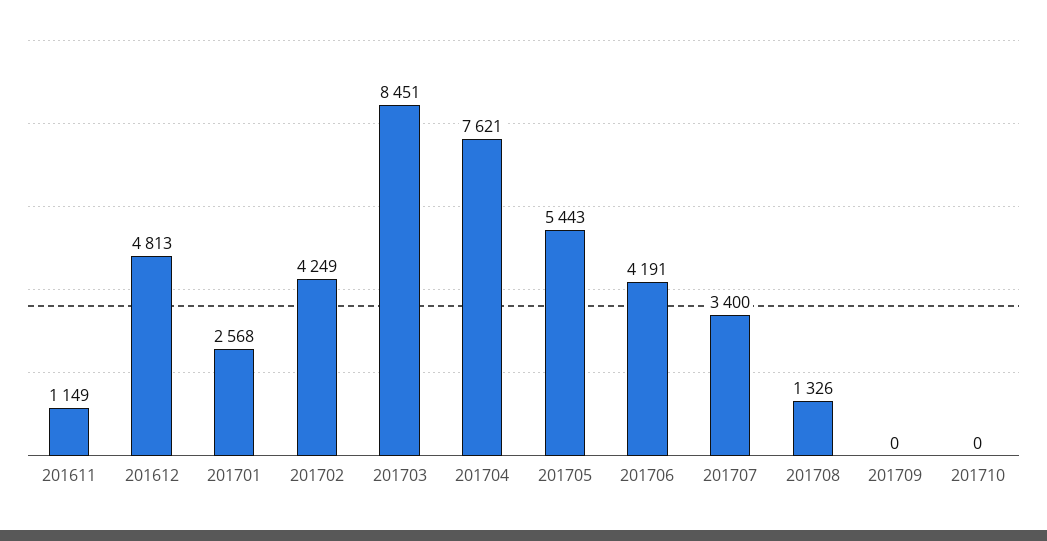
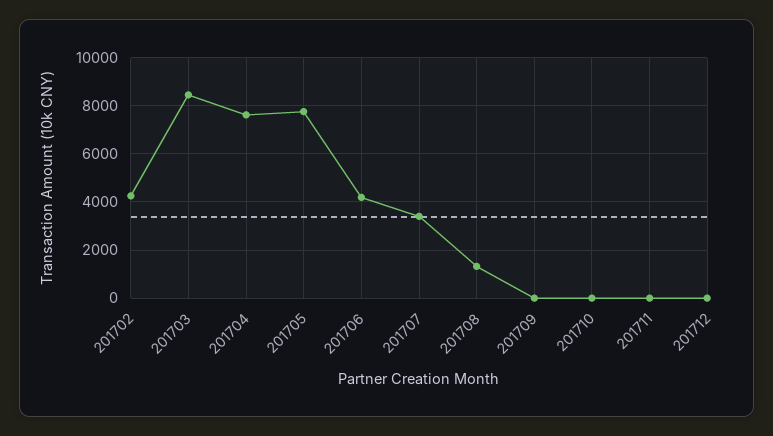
201611: 1149 -> none
201612: 4813 -> none
201701: 2568 -> none
201705: 5443 -> 7750
201711: none -> 0
201712: none -> 0

